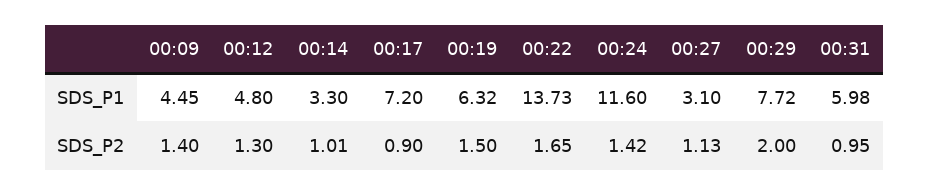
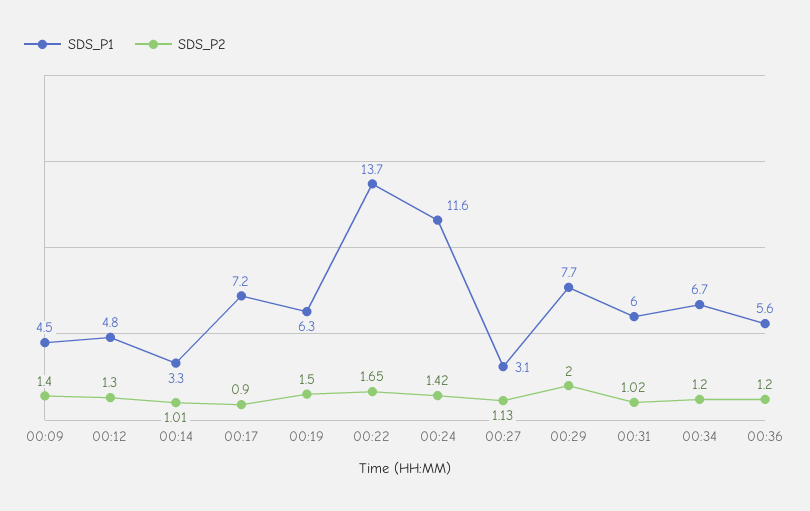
SDS_P2, 00:31: 0.95 -> 1.02
SDS_P1, 00:34: none -> 6.7
SDS_P2, 00:34: none -> 1.2
SDS_P1, 00:36: none -> 5.6
SDS_P2, 00:36: none -> 1.2

